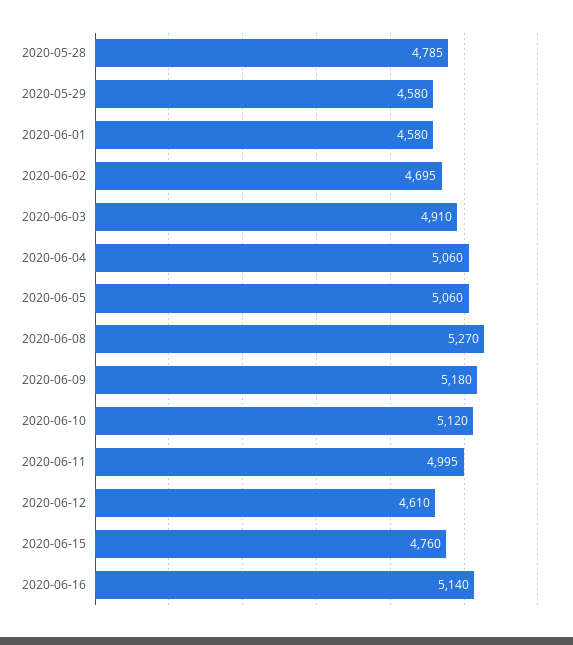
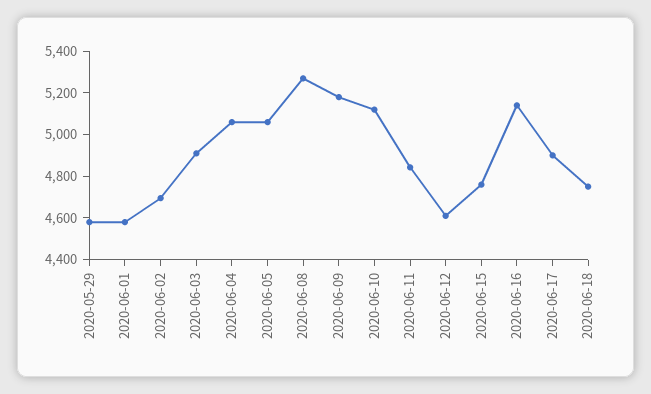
2020-05-28: 4785 -> none
2020-06-11: 4995 -> 4850
2020-06-17: none -> 4900
2020-06-18: none -> 4750

